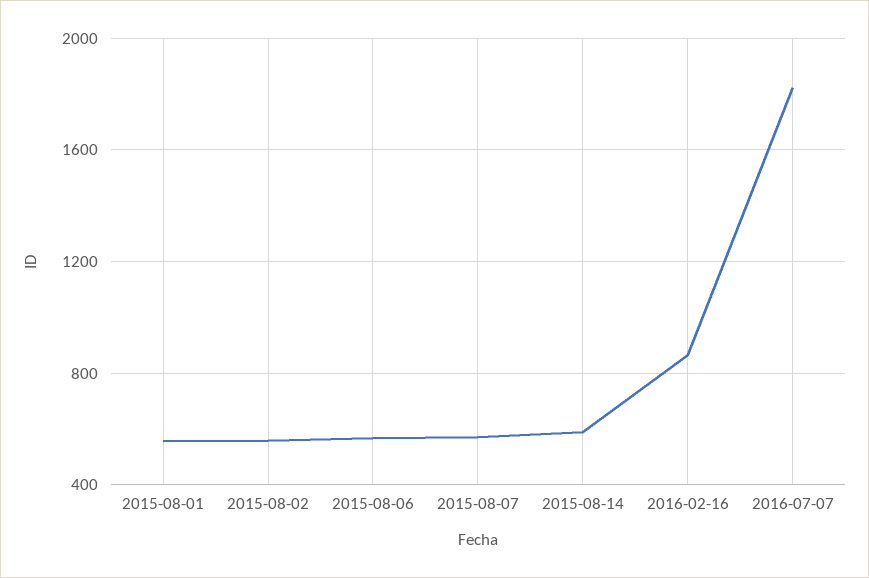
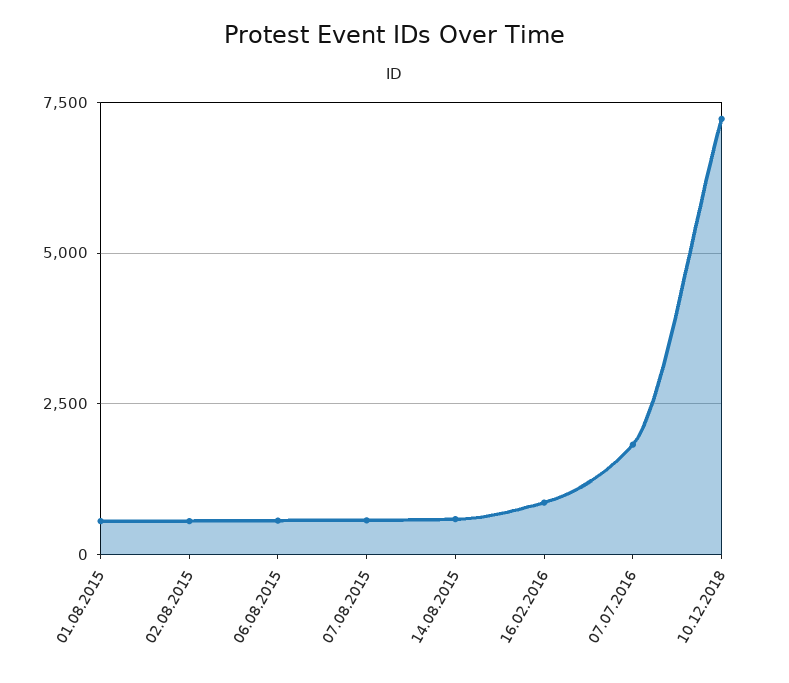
10.12.2018: none -> 7250

